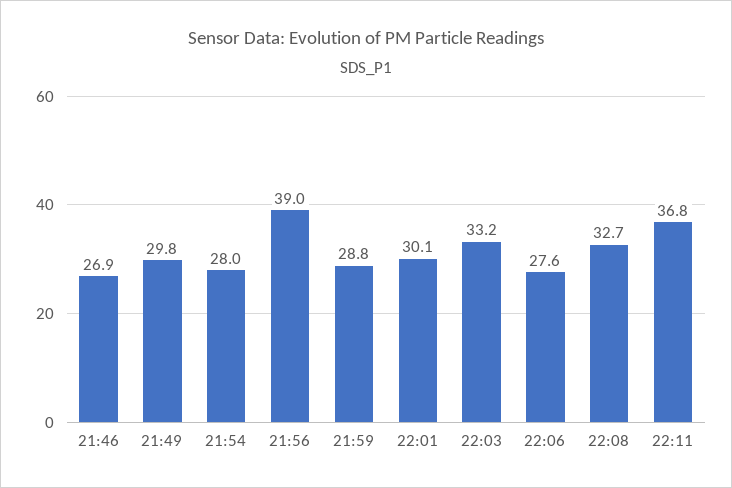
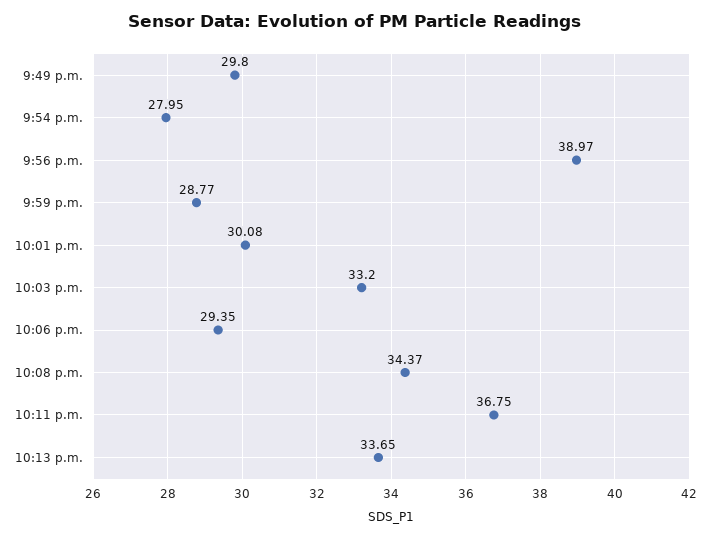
21:46: 26.9 -> none
22:06: 27.6 -> 29.35
22:08: 32.7 -> 34.37
10:13 p.m.: none -> 33.65

